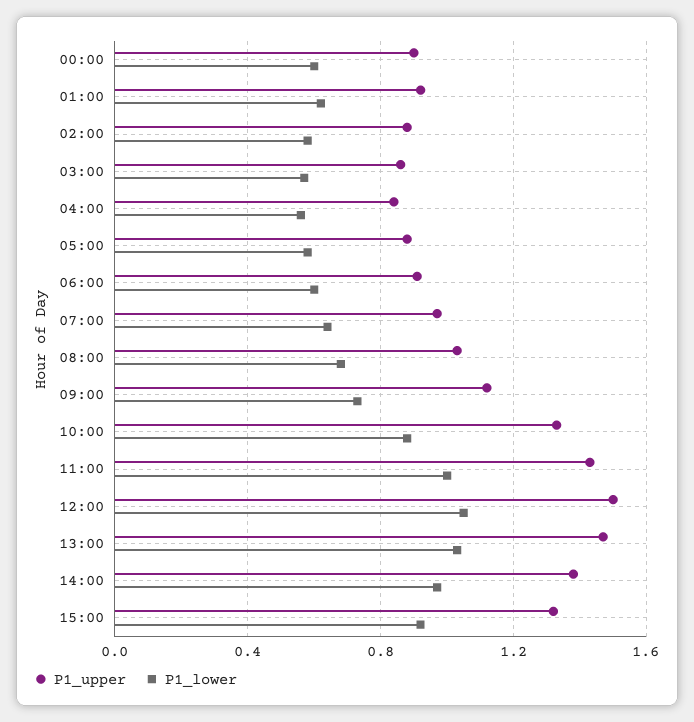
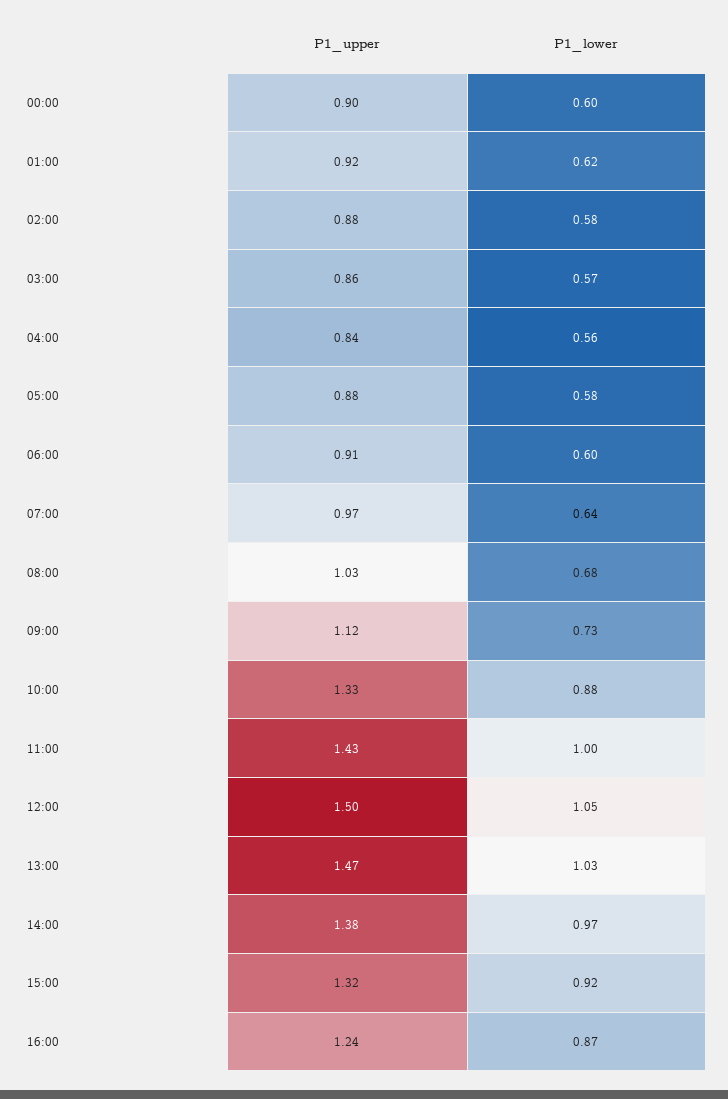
P1_upper, 16:00: none -> 1.24
P1_lower, 16:00: none -> 0.87

